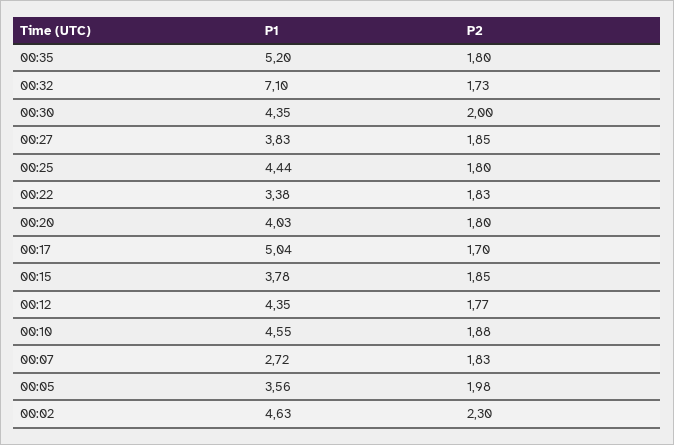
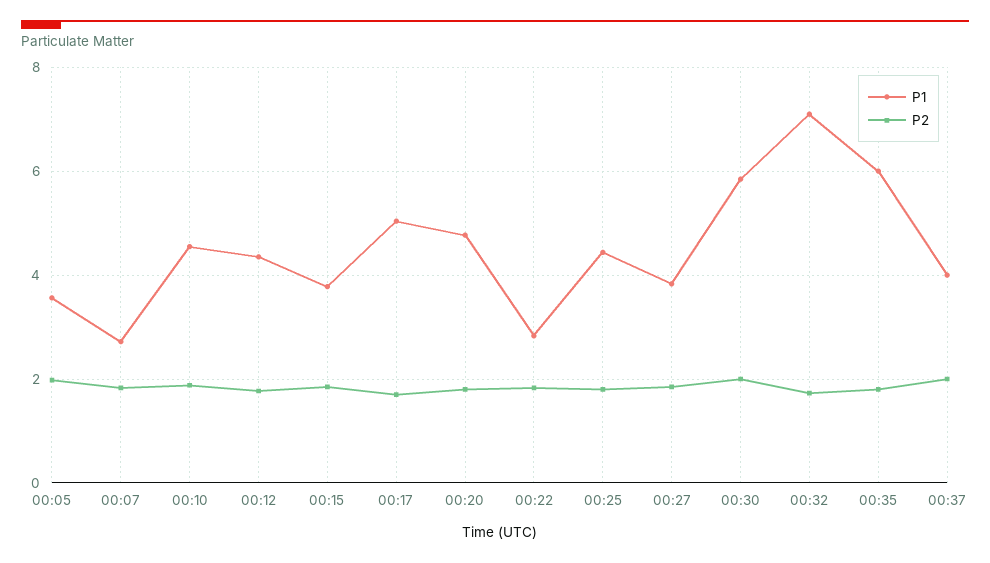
P1, 00:35: 5.2 -> 6
P1, 00:30: 4.35 -> 5.8
P1, 00:22: 3.38 -> 2.8
P1, 00:20: 4.03 -> 4.8
P1, 00:02: 4.63 -> none
P2, 00:02: 2.3 -> none
P1, 00:37: none -> 4
P2, 00:37: none -> 2

